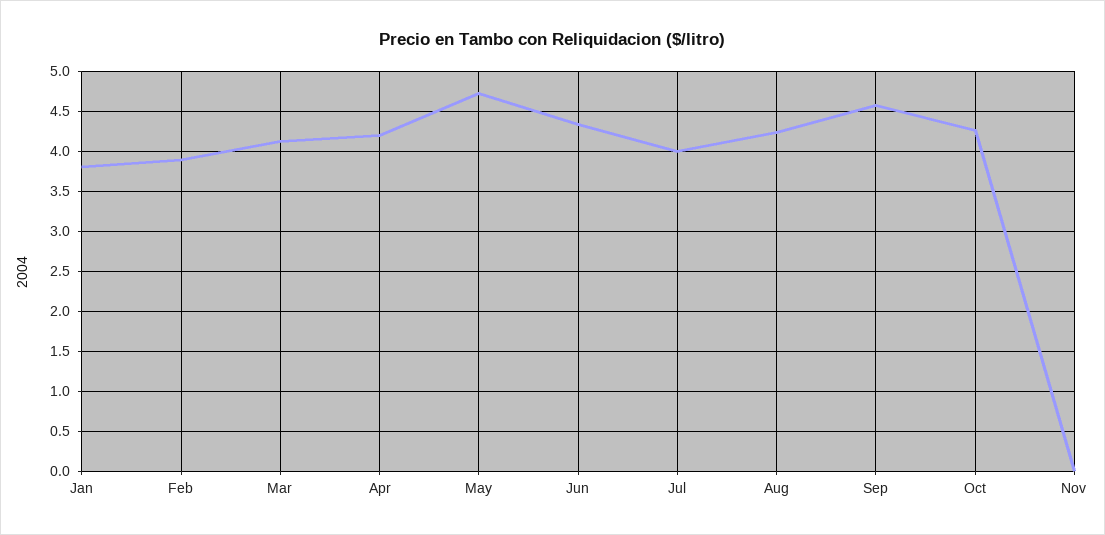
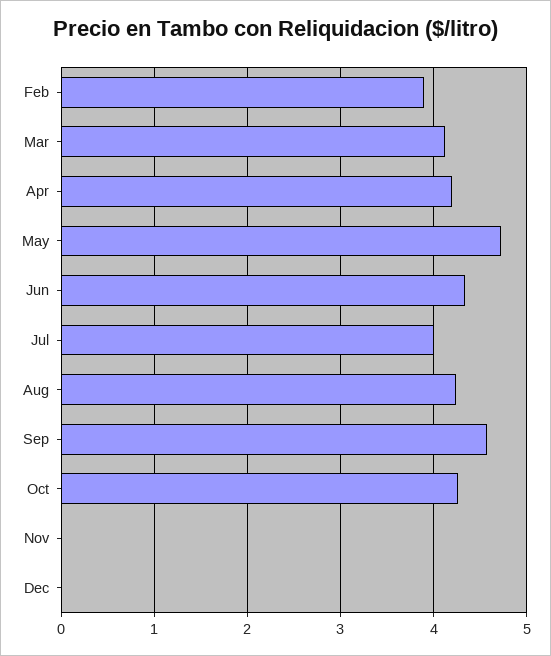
Jan: 3.8 -> none
Dec: none -> 0

